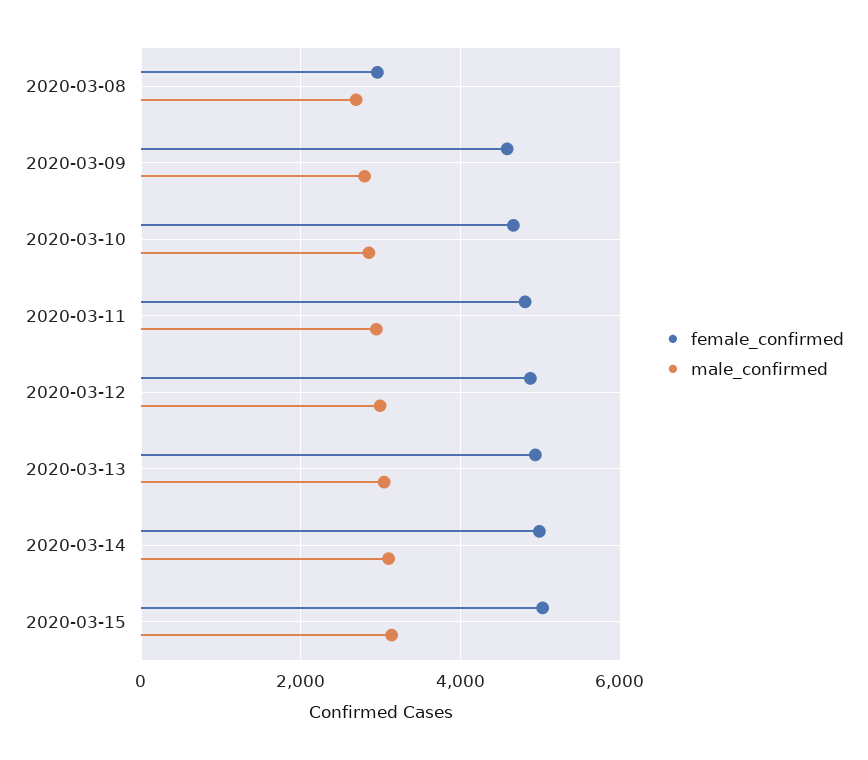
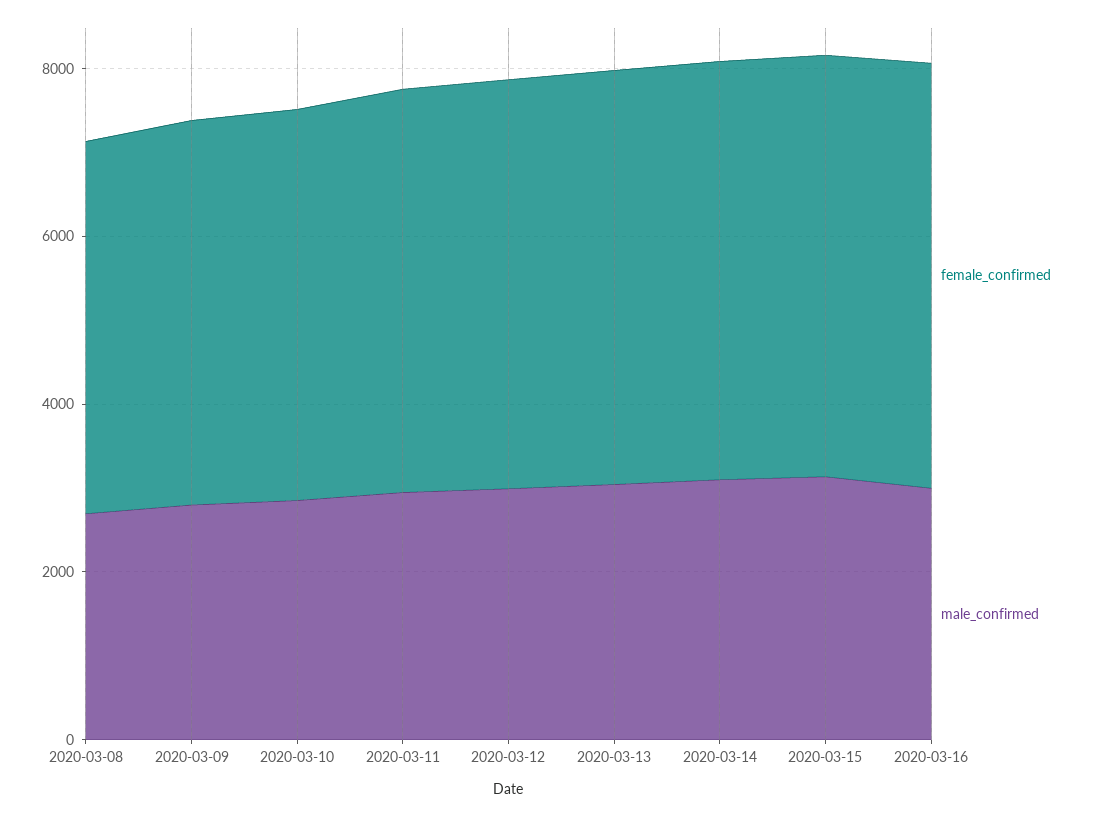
female_confirmed, 2020-03-08: 3000 -> 4500
female_confirmed, 2020-03-16: none -> 5000
male_confirmed, 2020-03-16: none -> 3000

